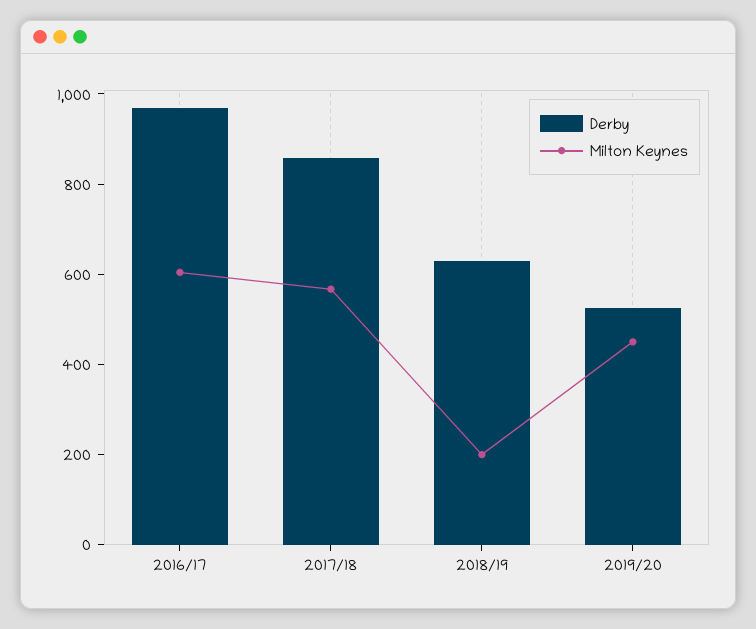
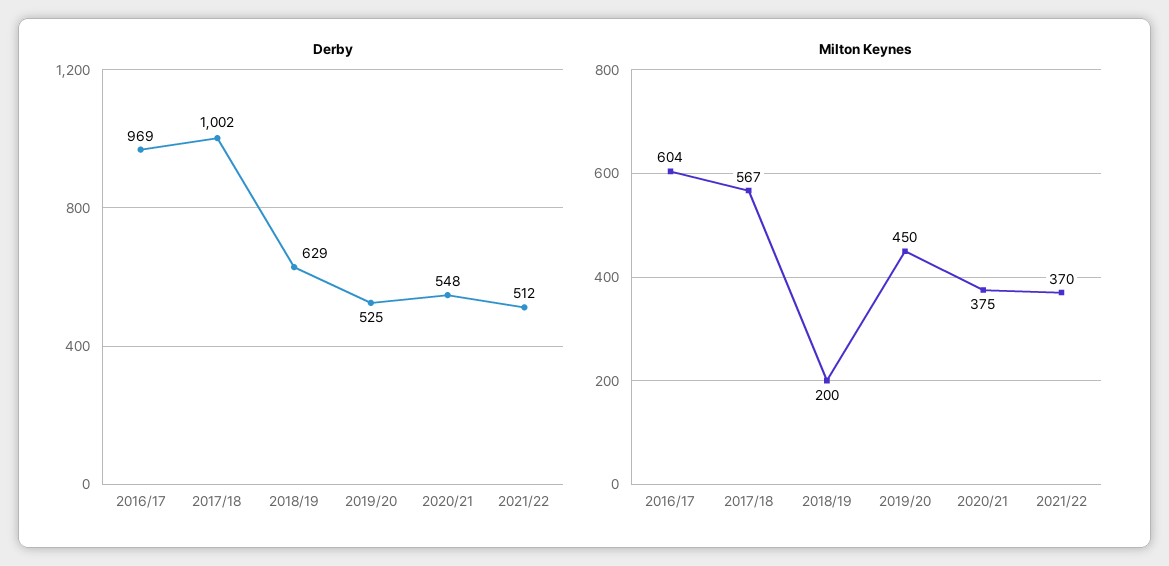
Derby, 2017/18: 850 -> 1002
Derby, 2020/21: none -> 548
Derby, 2021/22: none -> 512
Milton Keynes, 2020/21: none -> 375
Milton Keynes, 2021/22: none -> 370

